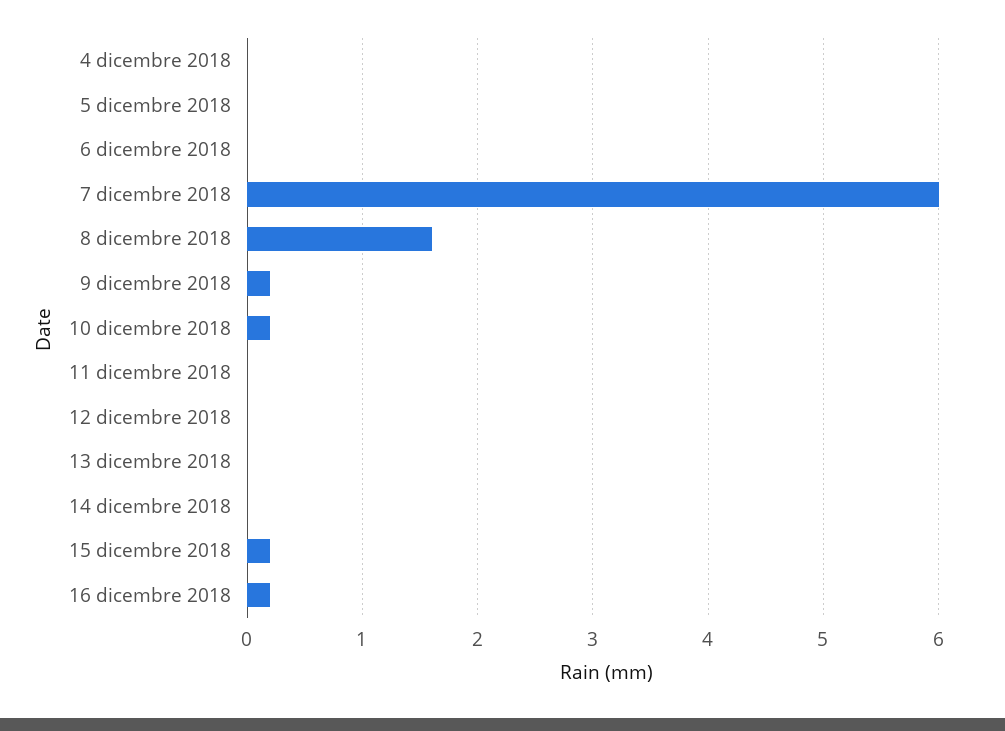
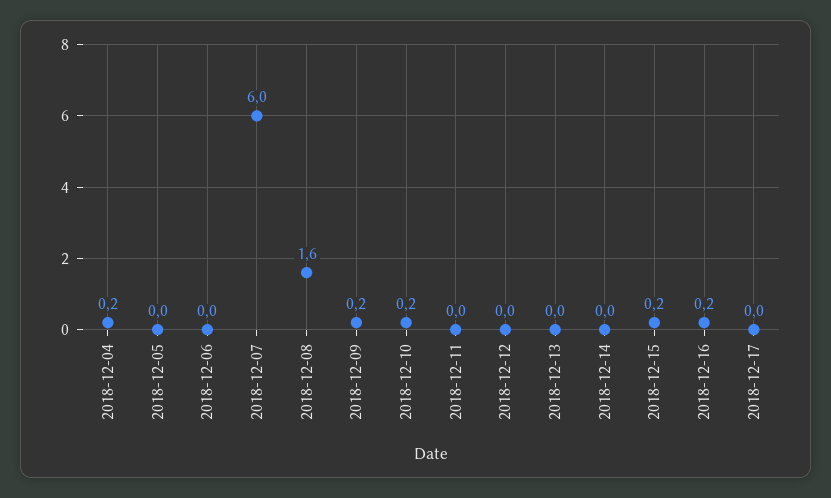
4 dicembre 2018: 0 -> 0.2
2018-12-17: none -> 0

